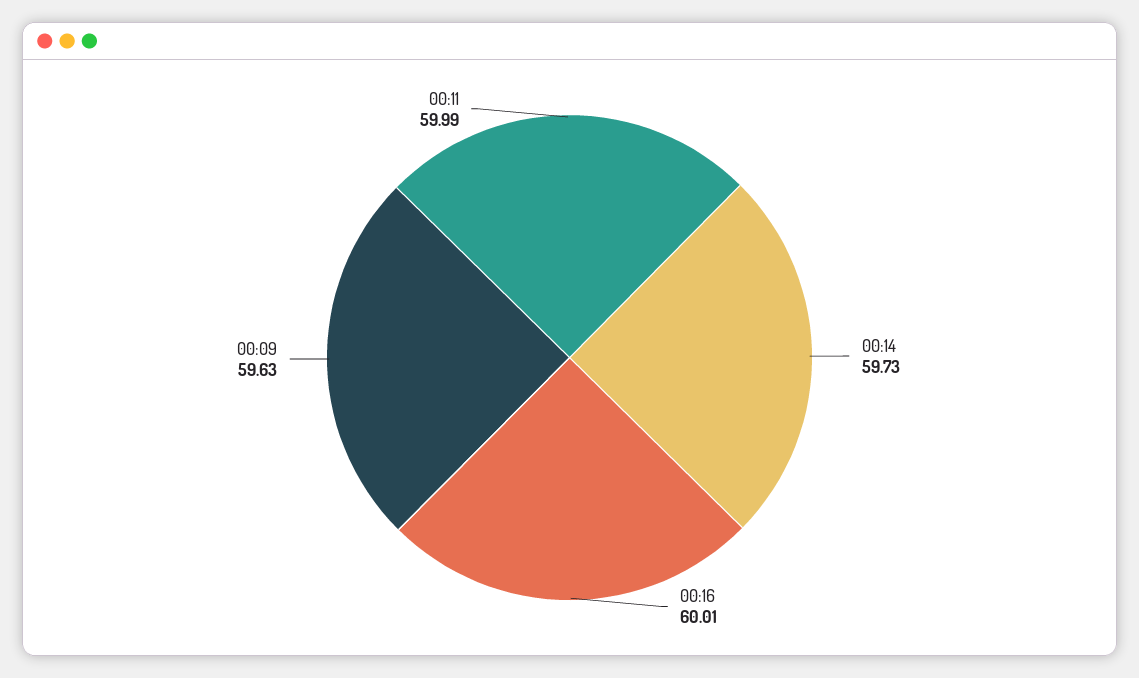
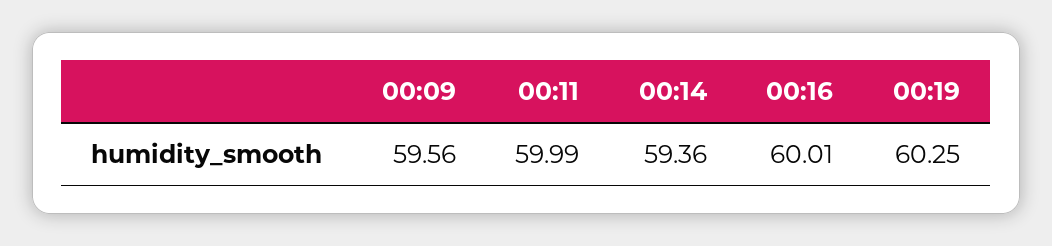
00:14: 59.73 -> 59.36
00:09: 59.63 -> 59.56
00:19: none -> 60.25

